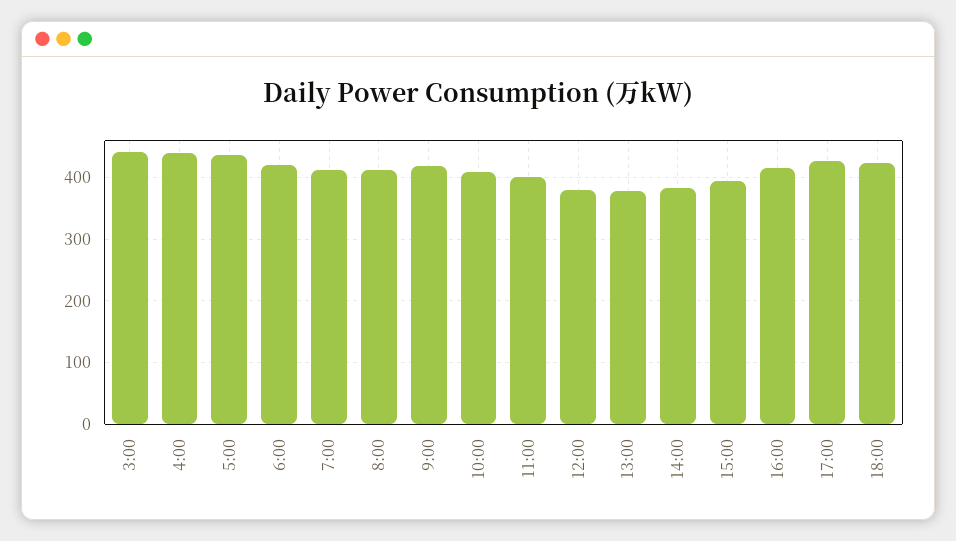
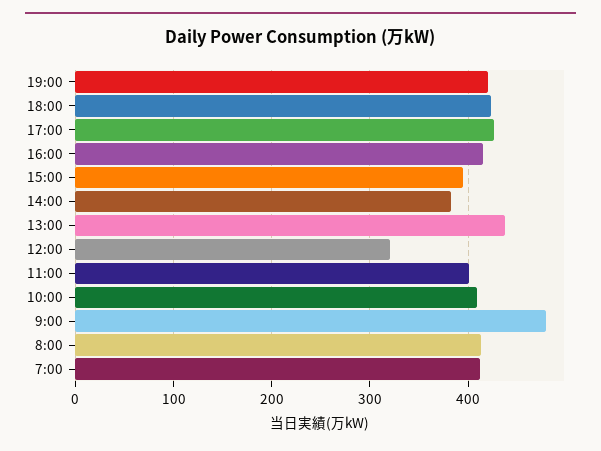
3:00: 440 -> none
4:00: 440 -> none
5:00: 440 -> none
6:00: 420 -> none
9:00: 420 -> 480
12:00: 380 -> 320
13:00: 380 -> 440
19:00: none -> 420

